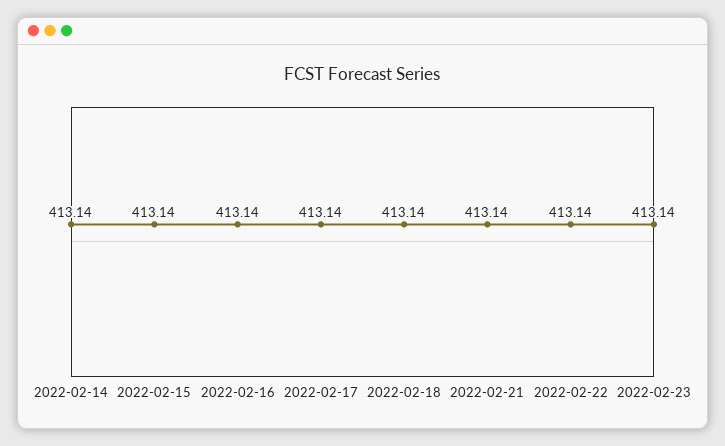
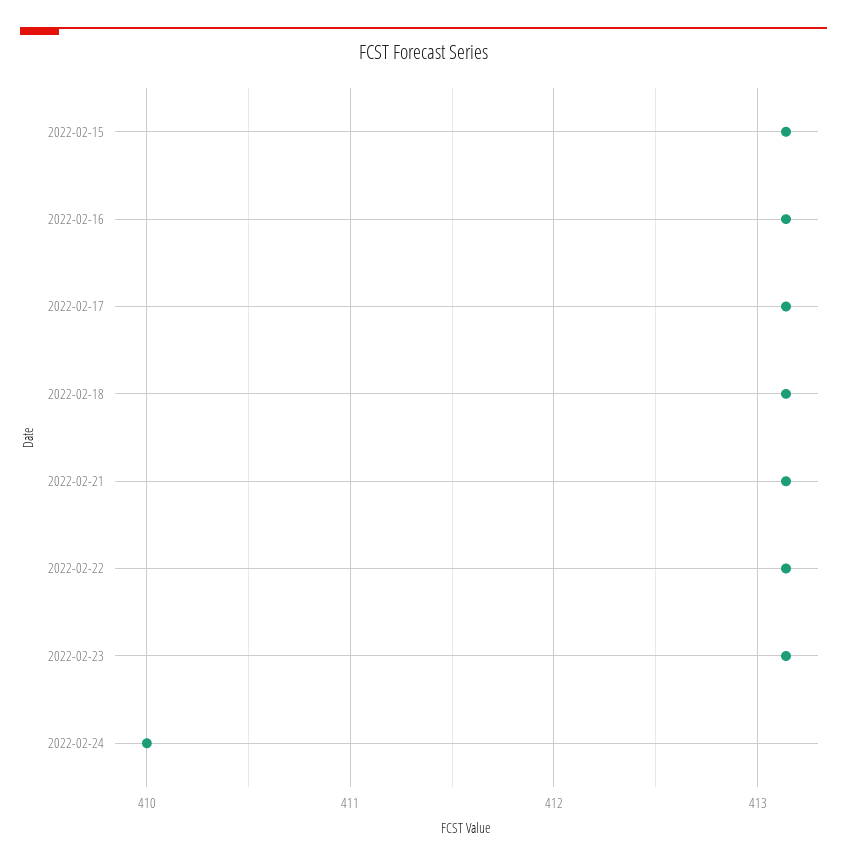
2022-02-14: 413.14 -> none
2022-02-24: none -> 410

